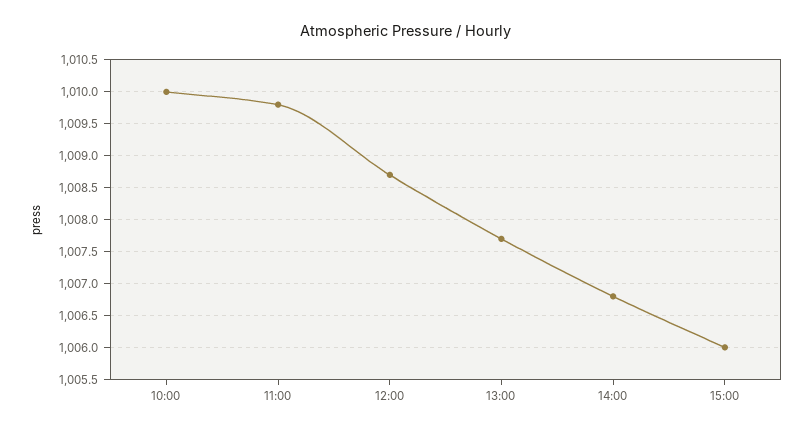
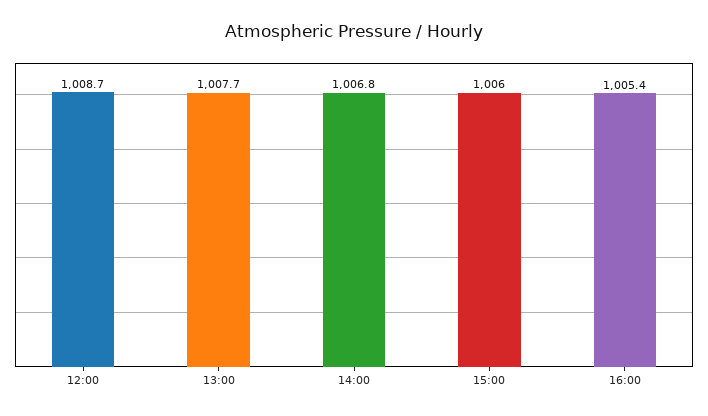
10:00: 1010 -> none
11:00: 1009.8 -> none
16:00: none -> 1005.4

